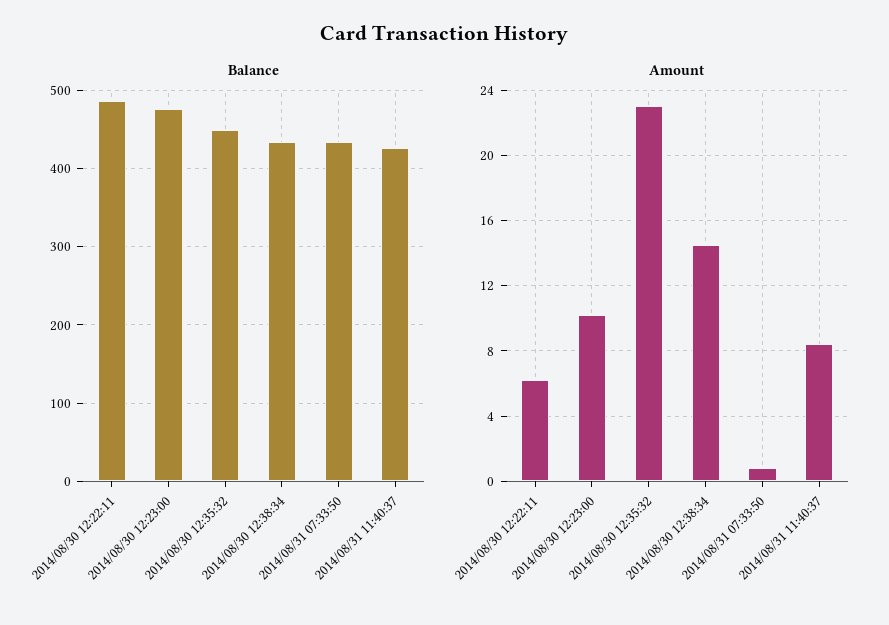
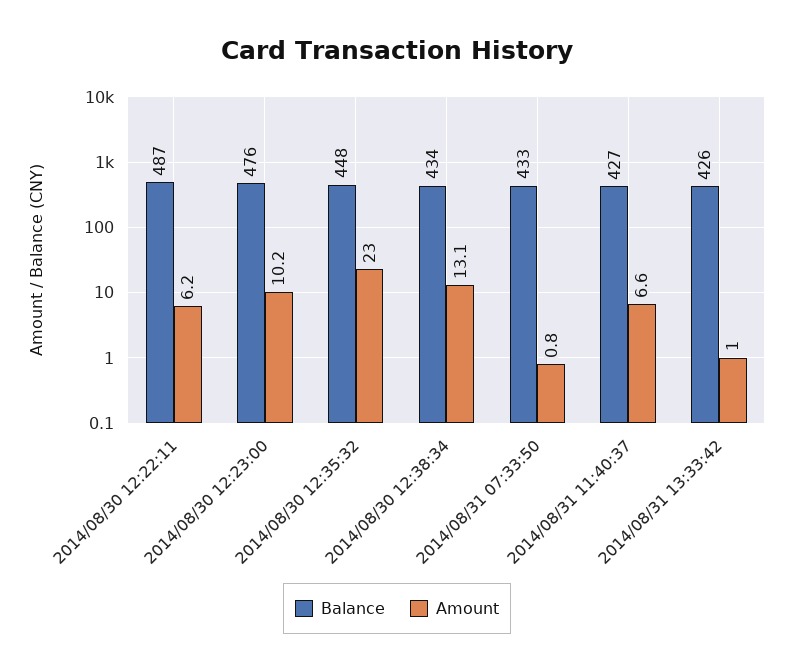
Amount, 2014/08/30 12:38:34: 14.5 -> 13.1
Amount, 2014/08/31 11:40:37: 8.5 -> 6.6
Balance, 2014/08/31 13:33:42: none -> 426
Amount, 2014/08/31 13:33:42: none -> 1

